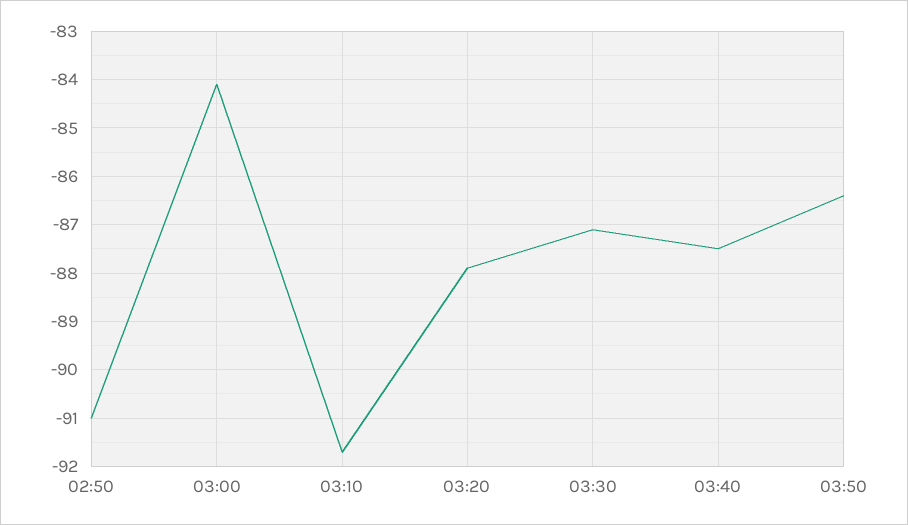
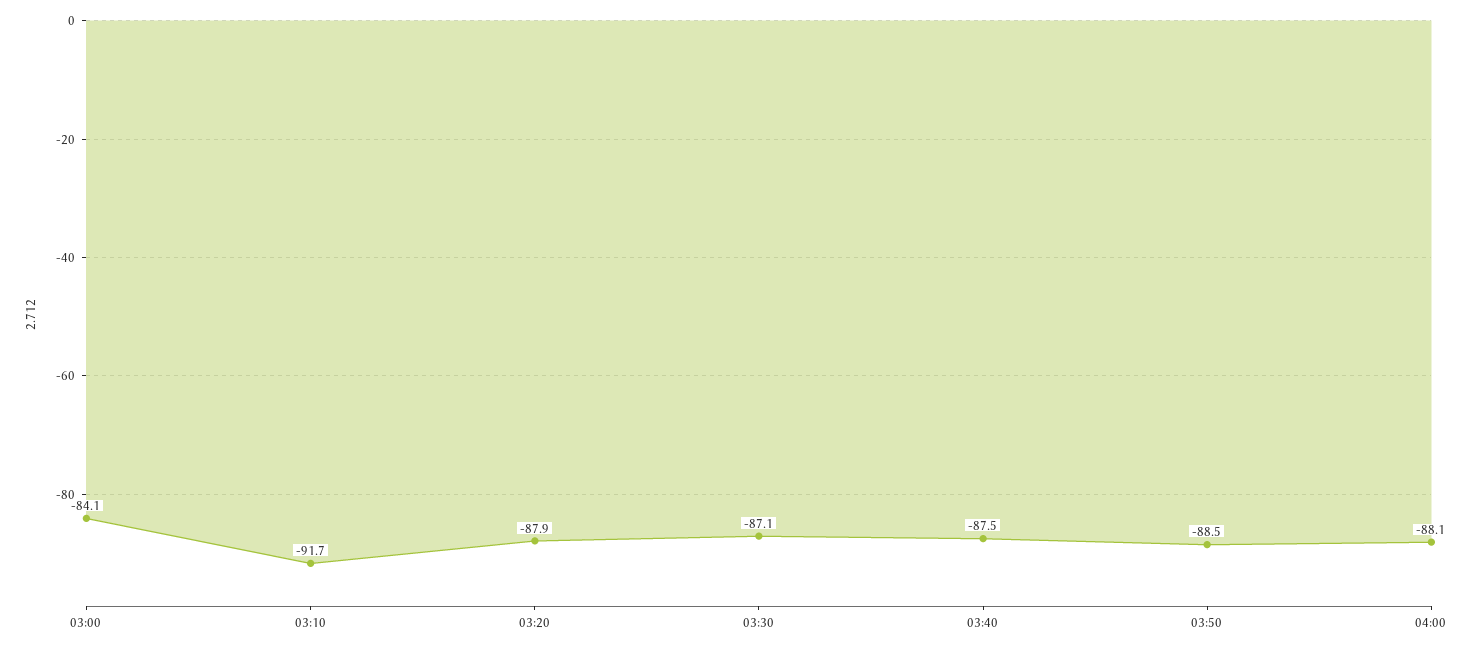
02:50: -91 -> none
03:50: -86.5 -> -88.5
04:00: none -> -88.1

